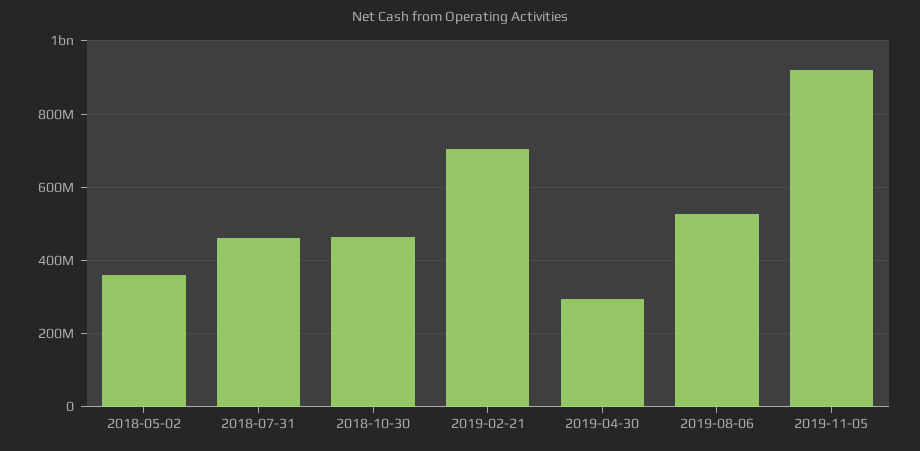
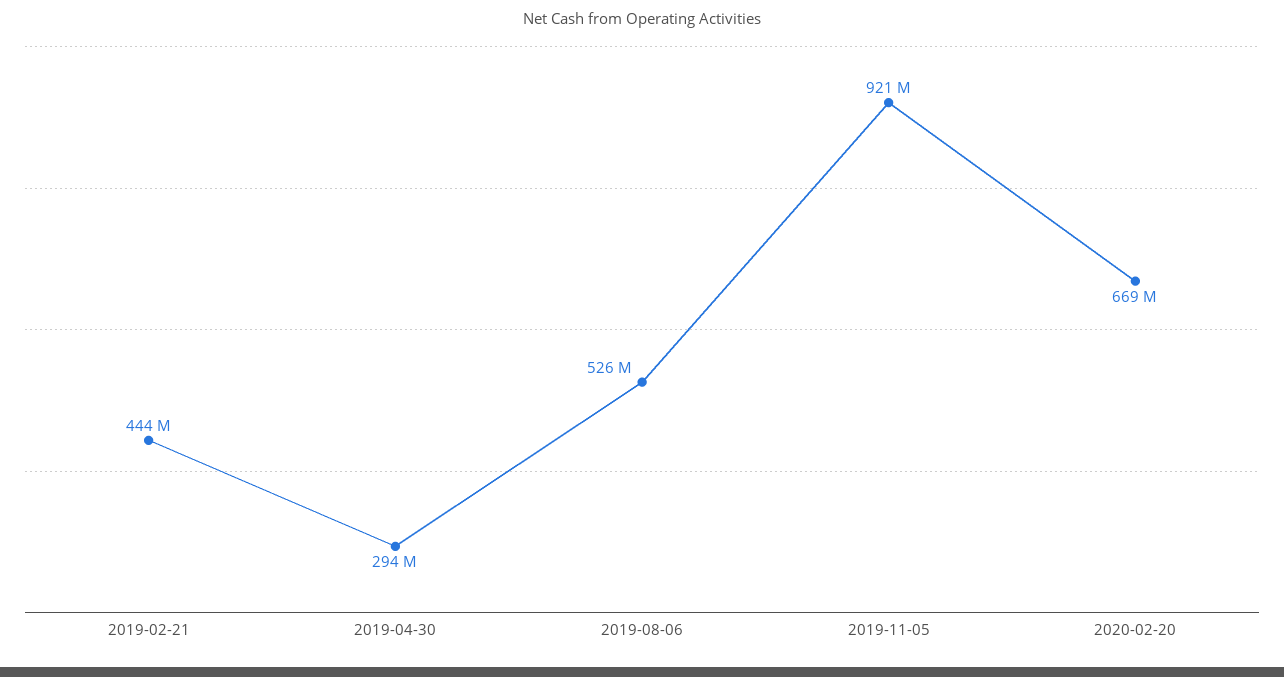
2018-05-02: 360000000 -> none
2018-07-31: 460000000 -> none
2018-10-30: 460000000 -> none
2019-02-21: 700000000 -> 444000000
2020-02-20: none -> 669000000

